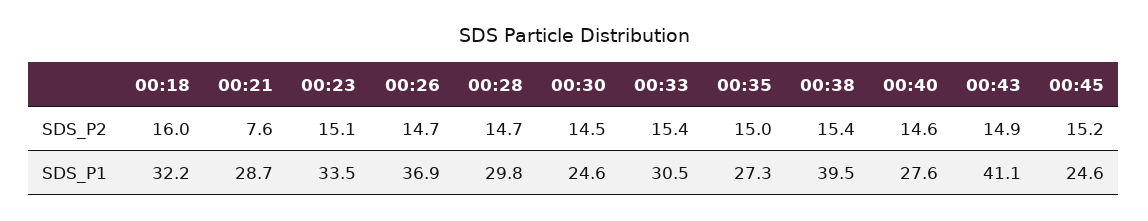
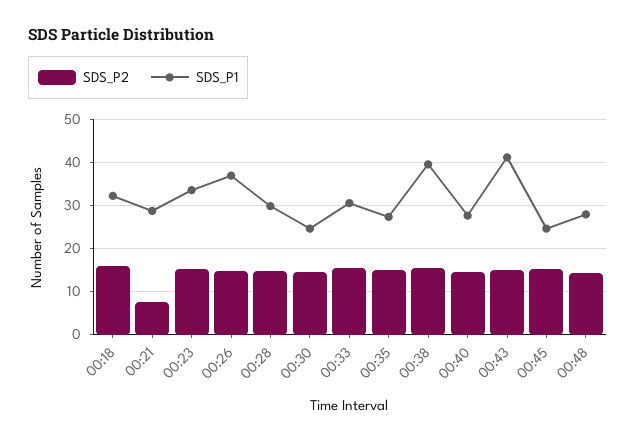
SDS_P2, 00:48: none -> 14
SDS_P1, 00:48: none -> 28

